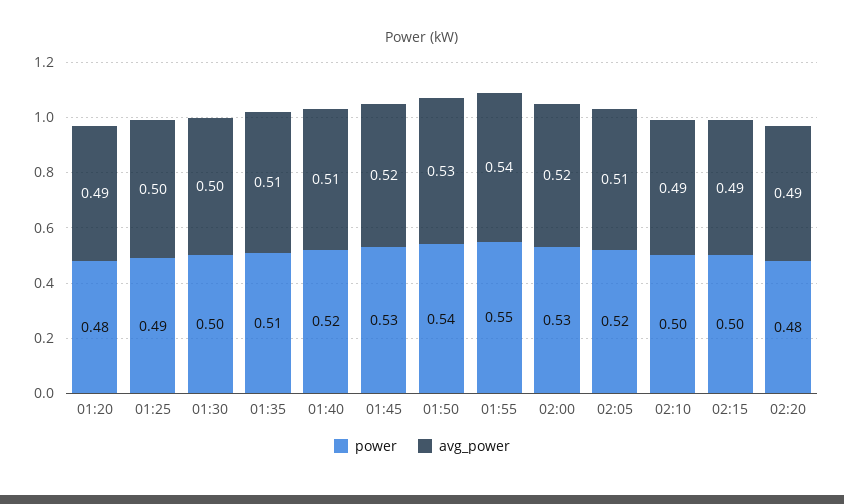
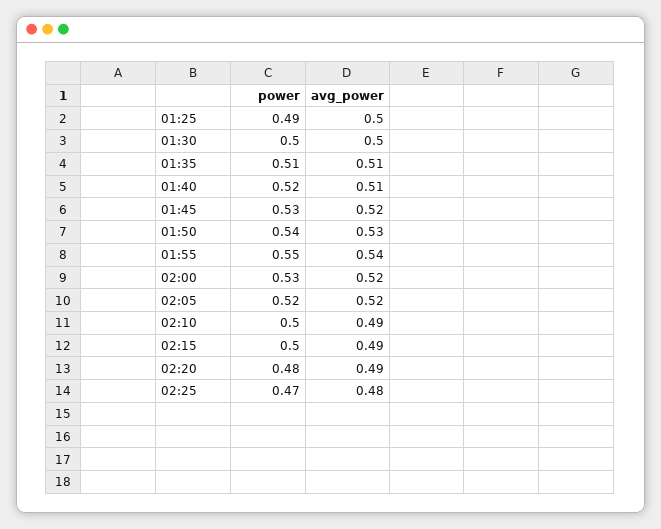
power, 01:20: 0.48 -> none
avg_power, 01:20: 0.49 -> none
avg_power, 02:05: 0.51 -> 0.52
power, 02:25: none -> 0.47
avg_power, 02:25: none -> 0.48

